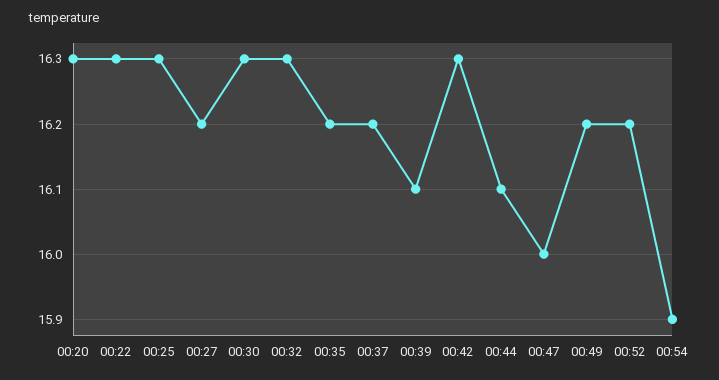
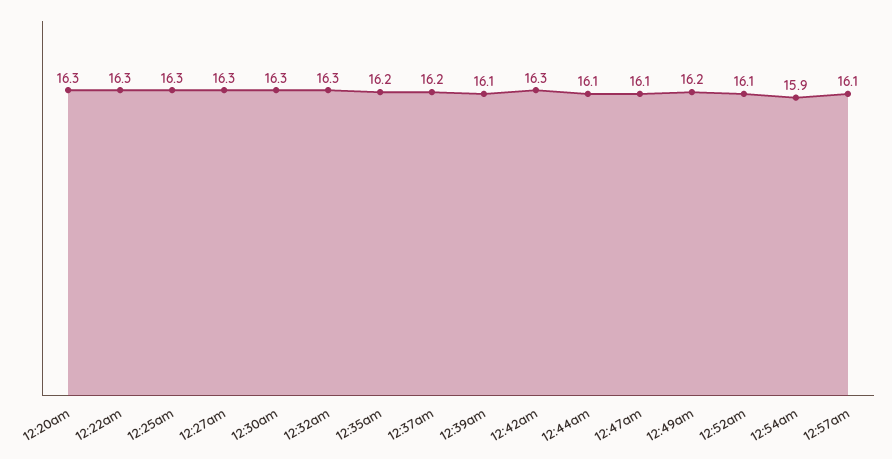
00:27: 16.2 -> 16.3
00:47: 16 -> 16.1
00:52: 16.2 -> 16.1
12:57am: none -> 16.1

